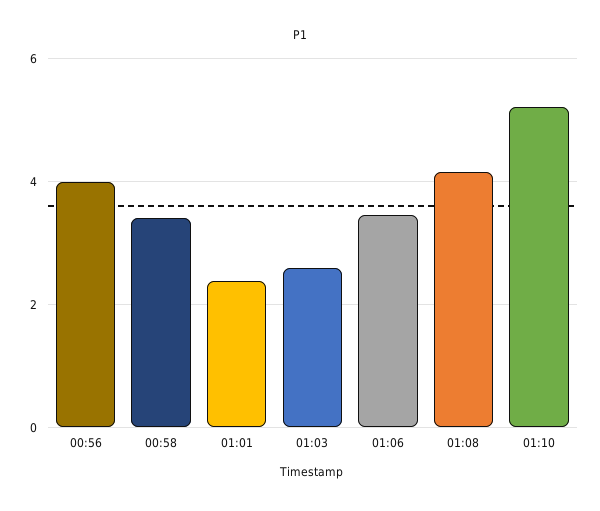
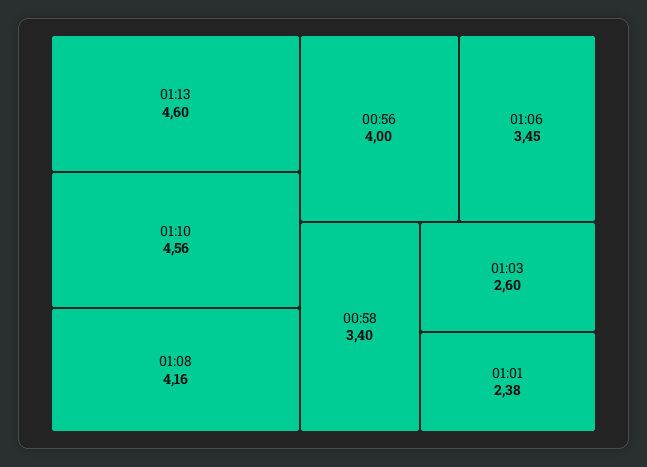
01:10: 5.2 -> 4.56
01:13: none -> 4.6

